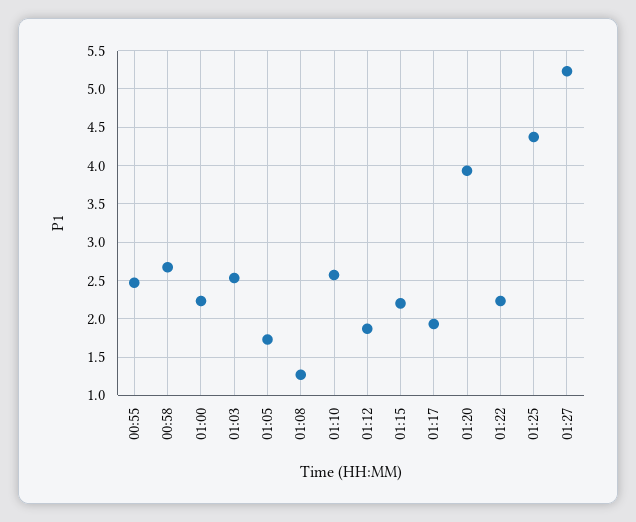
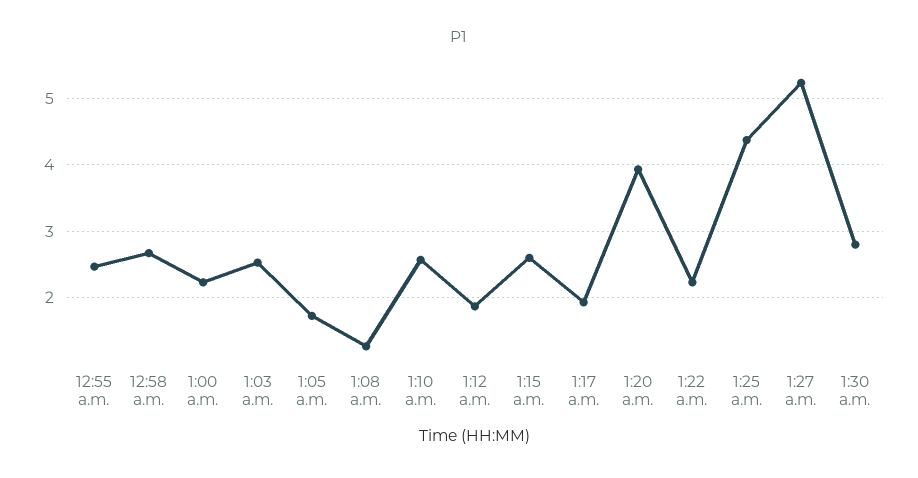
01:15: 2.2 -> 2.6
1:30 a.m.: none -> 2.8

